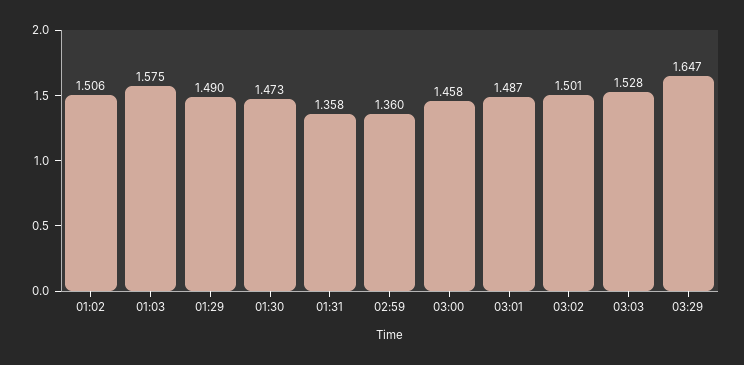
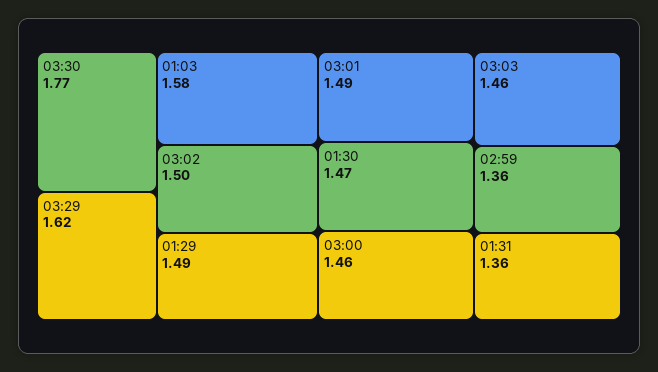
01:02: 1.506 -> none
03:03: 1.528 -> 1.46
03:29: 1.647 -> 1.62
03:30: none -> 1.77

